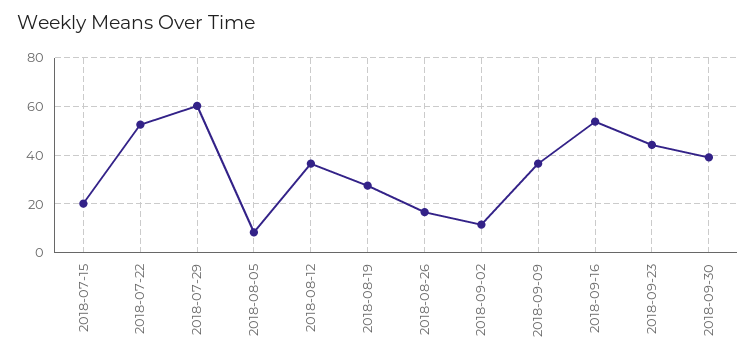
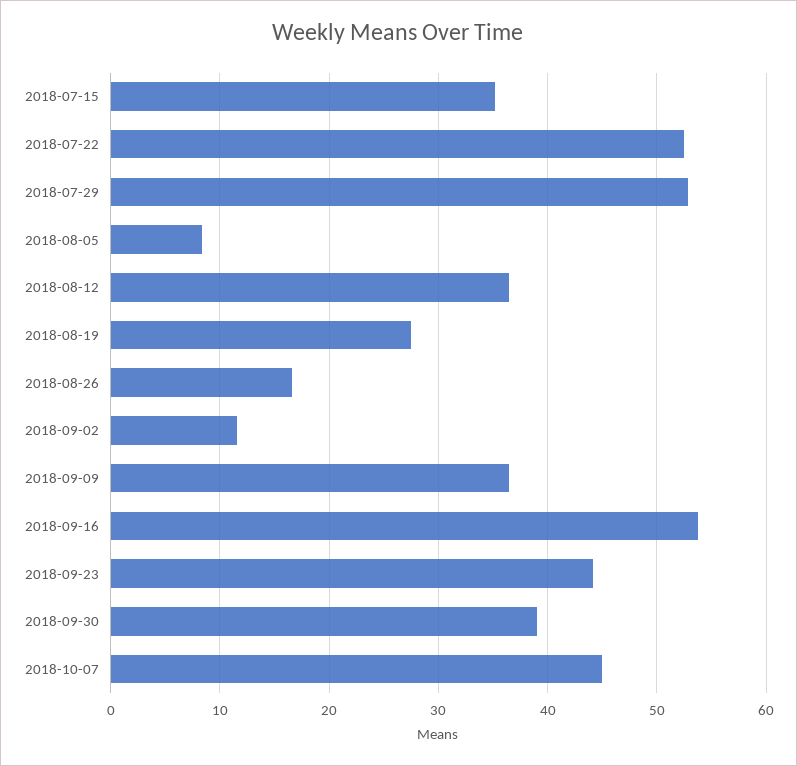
2018-07-15: 20 -> 35
2018-07-29: 60 -> 53
2018-10-07: none -> 45

